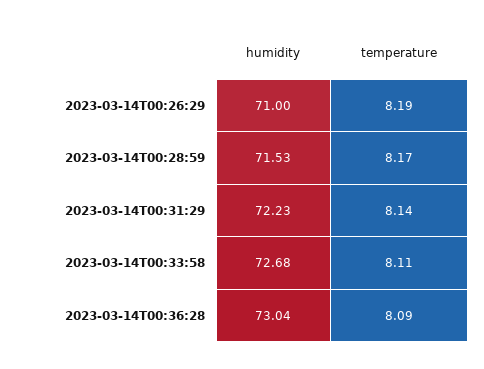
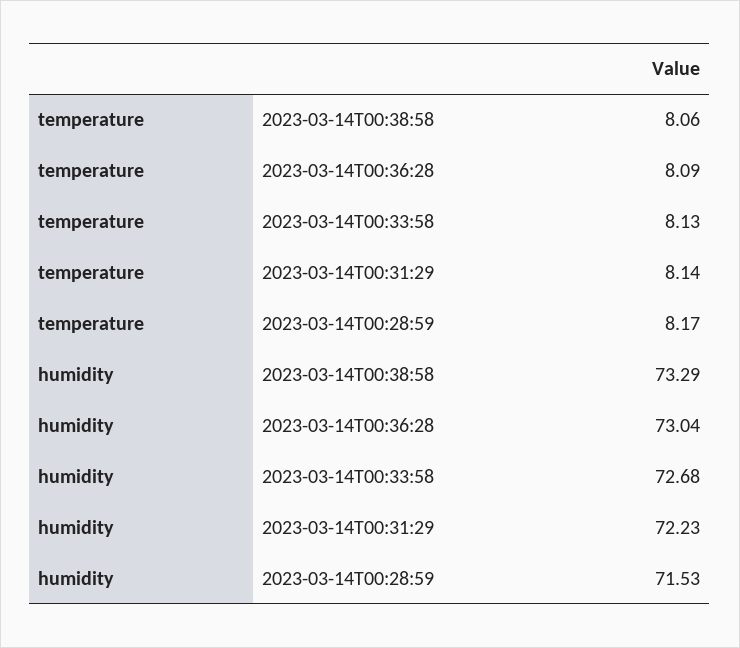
humidity, 2023-03-14T00:26:29: 71 -> none
temperature, 2023-03-14T00:26:29: 8.19 -> none
temperature, 2023-03-14T00:33:58: 8.11 -> 8.13
temperature, 2023-03-14T00:38:58: none -> 8.06
humidity, 2023-03-14T00:38:58: none -> 73.29

